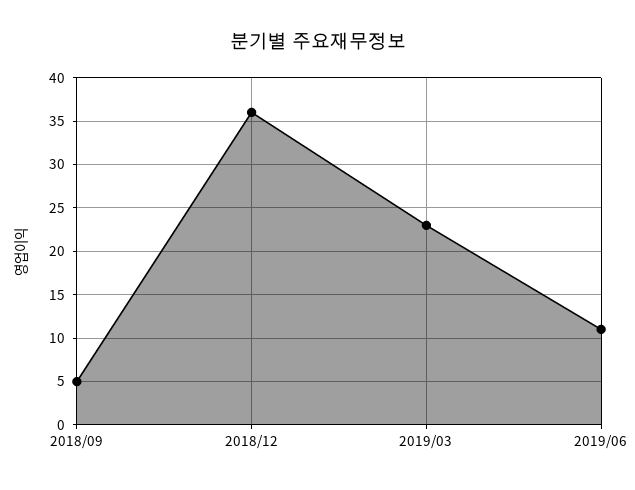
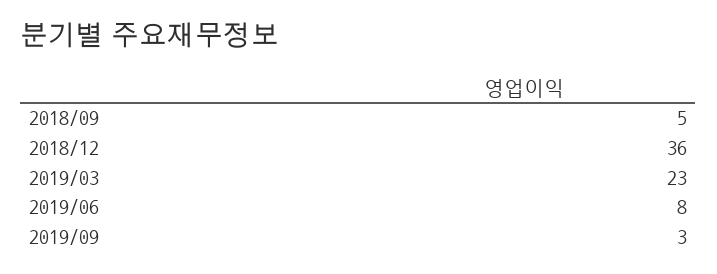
2019/06: 11 -> 8
2019/09: none -> 3

